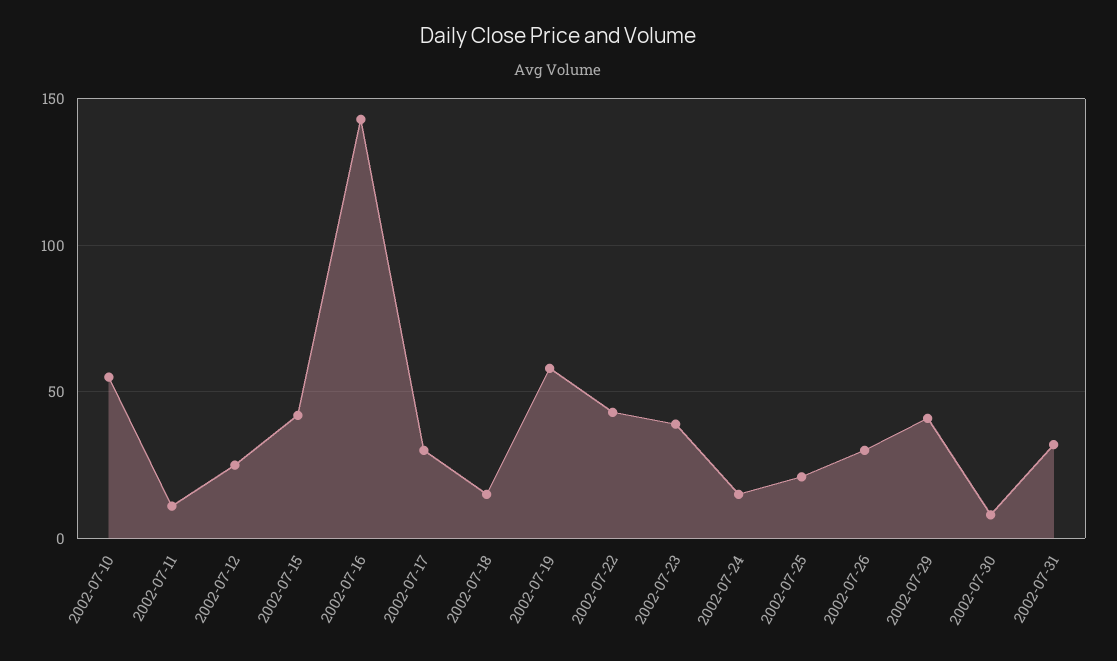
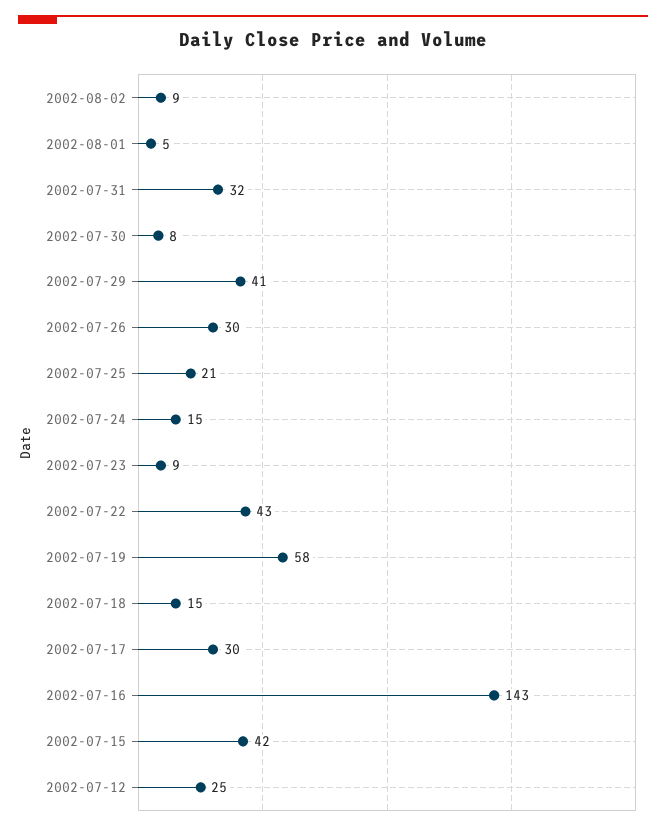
2002-07-10: 55 -> none
2002-07-11: 10 -> none
2002-07-23: 40 -> 9
2002-08-02: none -> 9
2002-08-01: none -> 5

